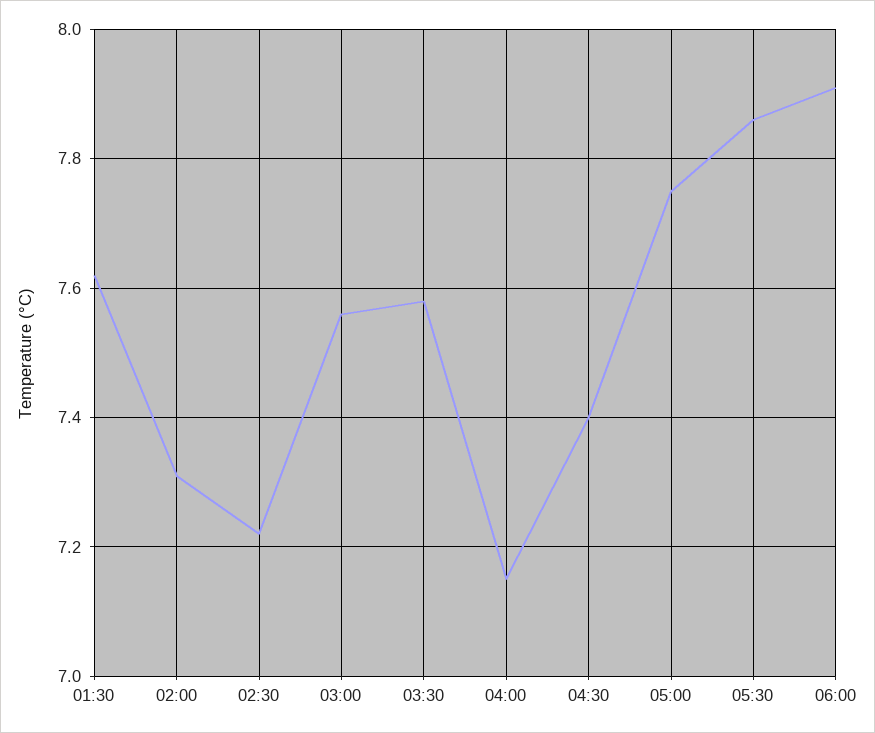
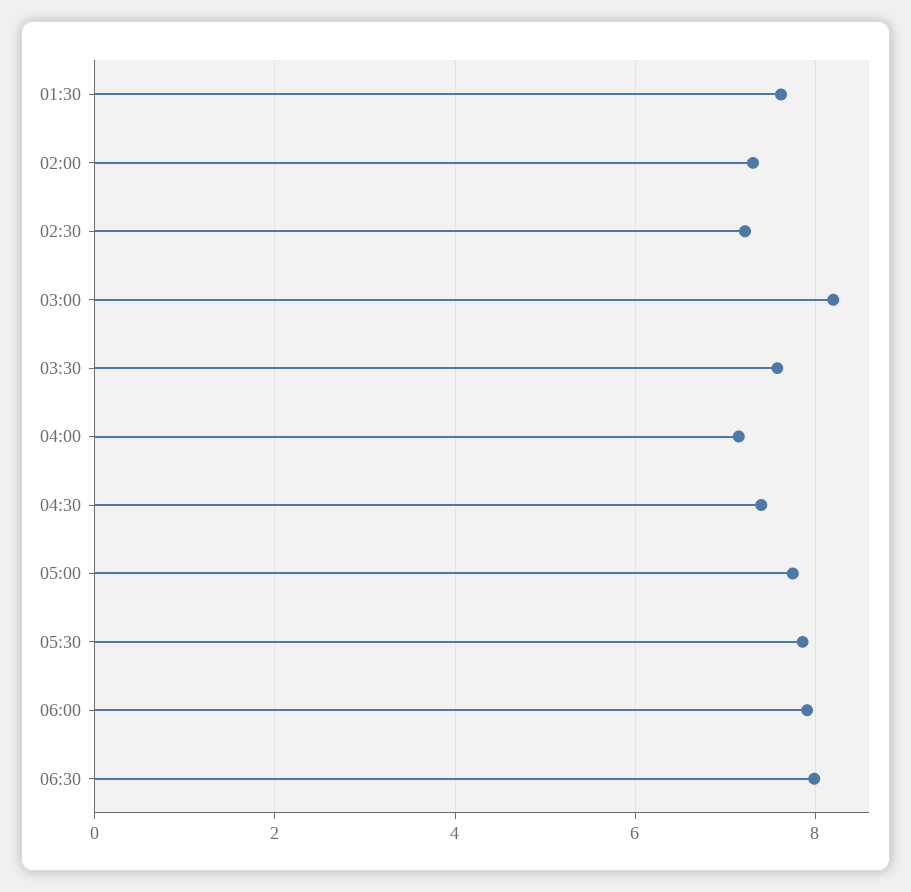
03:00: 7.55 -> 8.2
06:30: none -> 8

